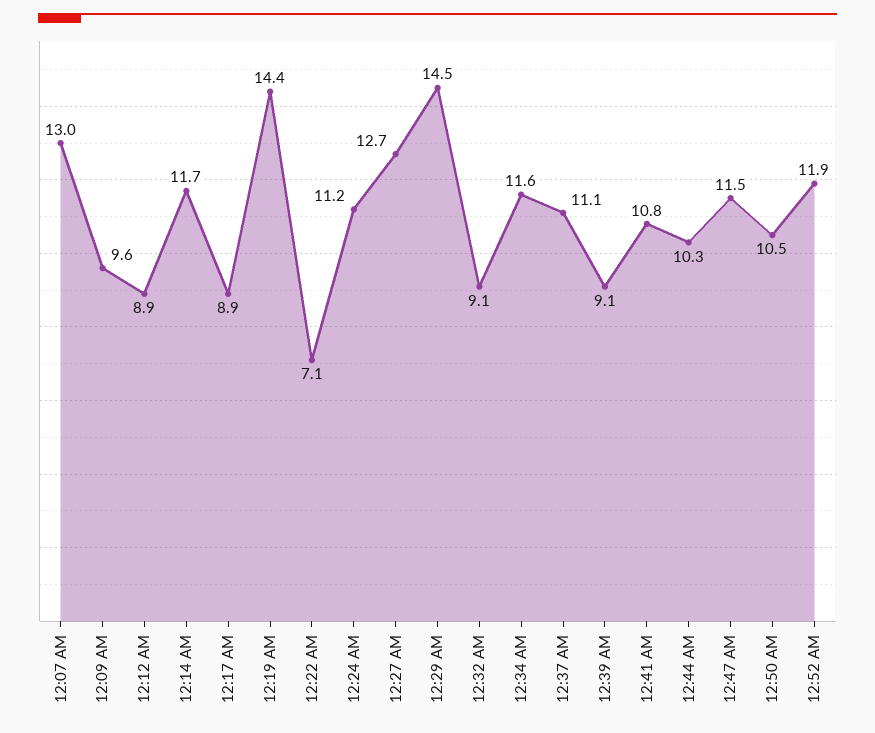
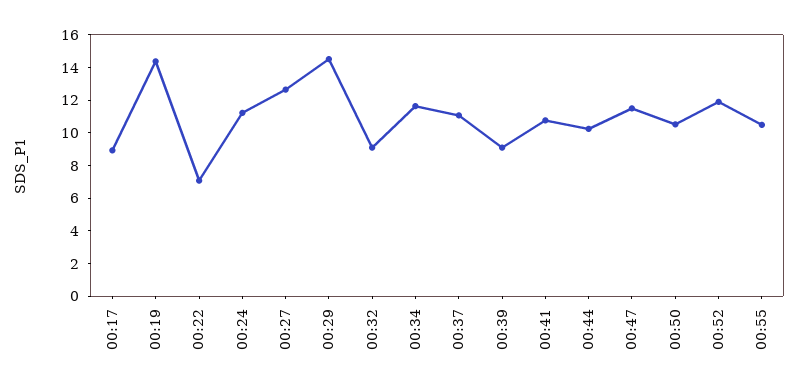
12:07 AM: 13 -> none
12:09 AM: 9.6 -> none
12:12 AM: 8.9 -> none
12:14 AM: 11.7 -> none
00:55: none -> 10.5

